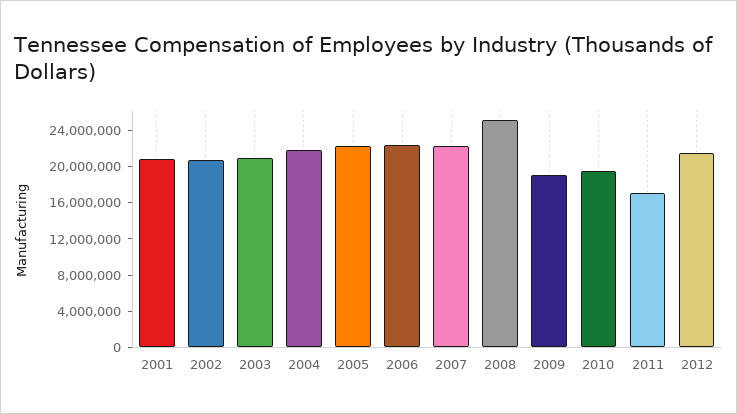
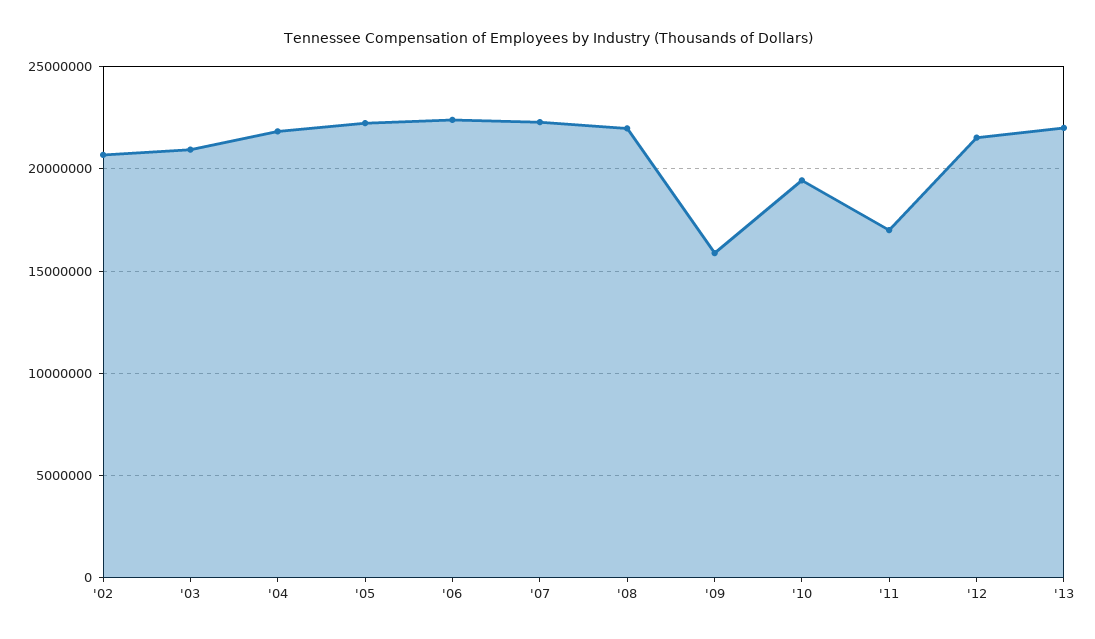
2001: 21000000 -> none
2008: 25000000 -> 22000000
2009: 19000000 -> 16000000
'13: none -> 22000000

